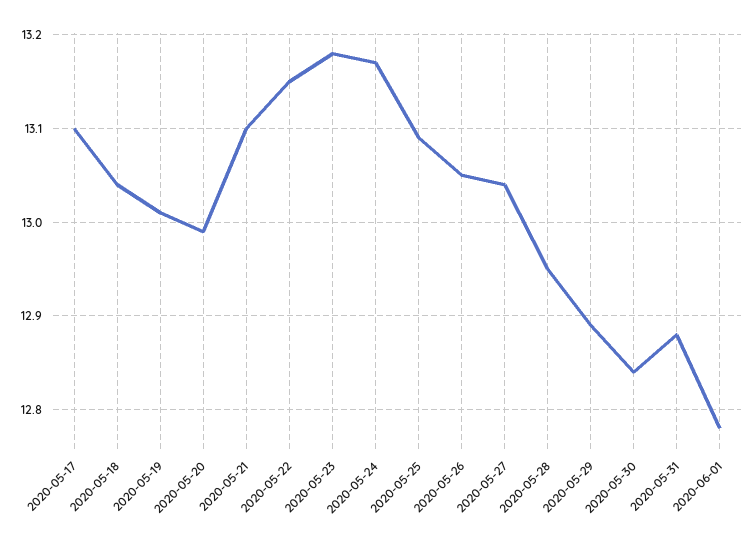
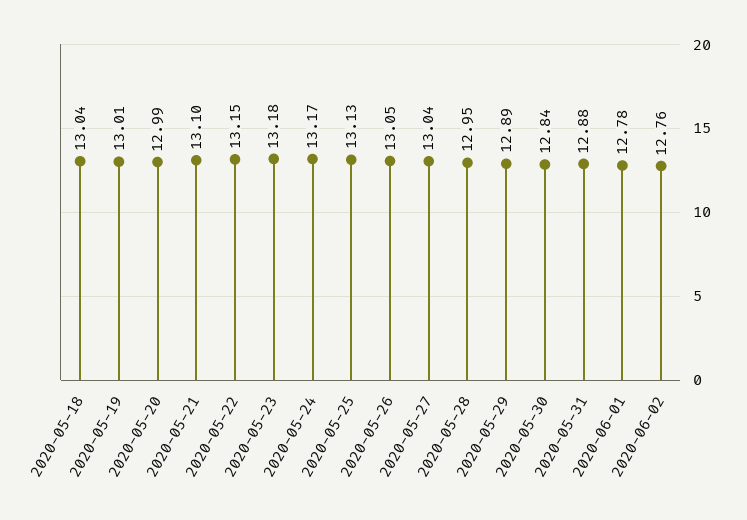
2020-05-17: 13.1 -> none
2020-05-25: 13.09 -> 13.13
2020-06-02: none -> 12.76

